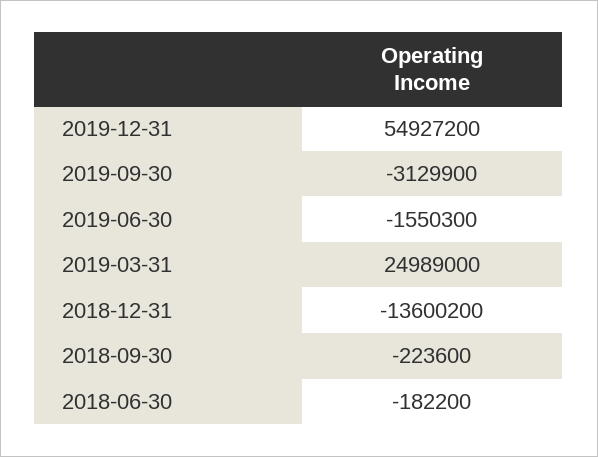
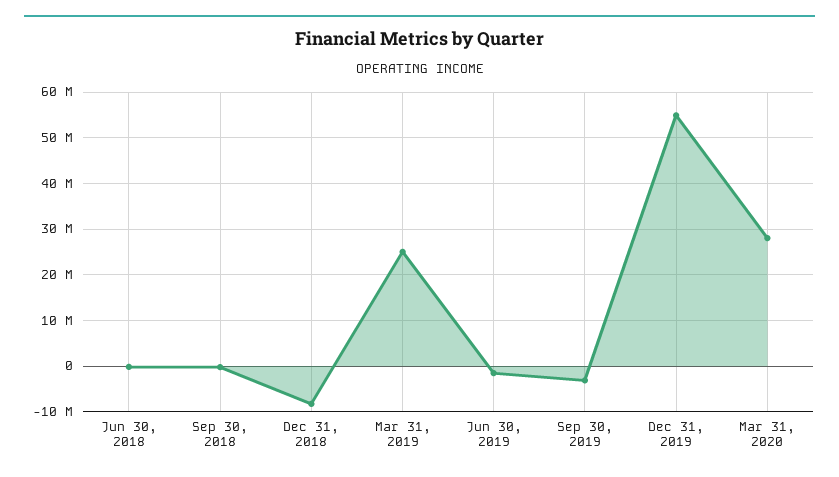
2018-12-31: -13600200 -> -8000000
Mar 31, 2020: none -> 28000000

